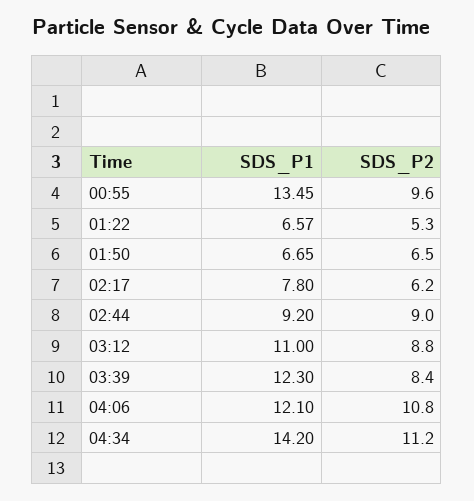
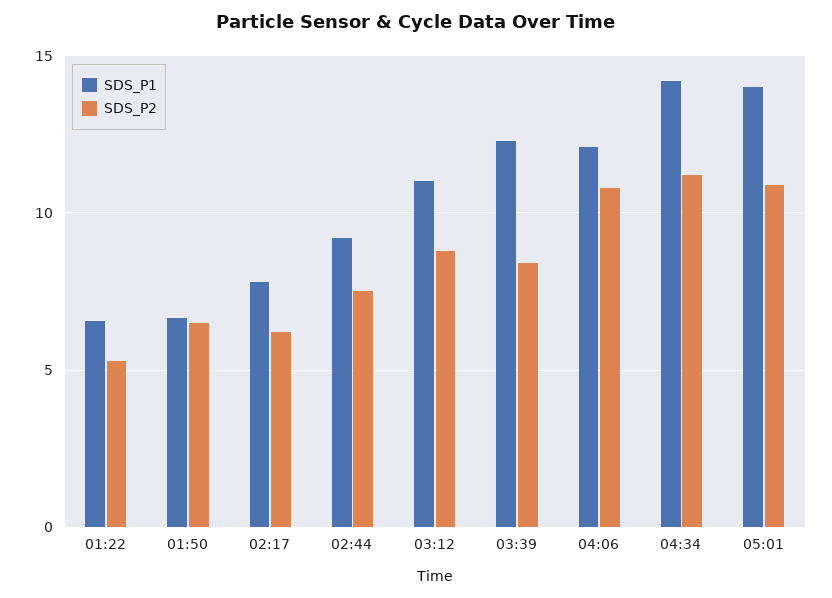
SDS_P1, 00:55: 13.45 -> none
SDS_P2, 00:55: 9.6 -> none
SDS_P2, 02:44: 9 -> 7.5
SDS_P1, 05:01: none -> 14
SDS_P2, 05:01: none -> 11

